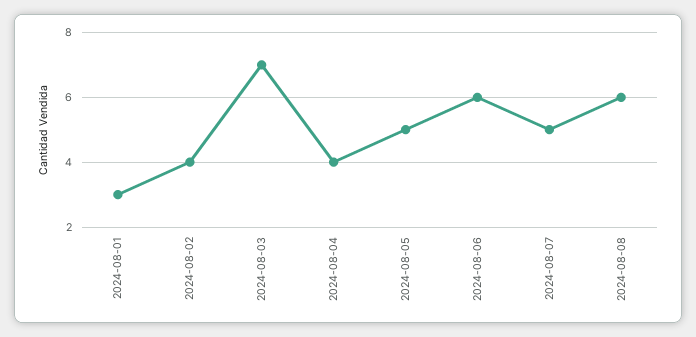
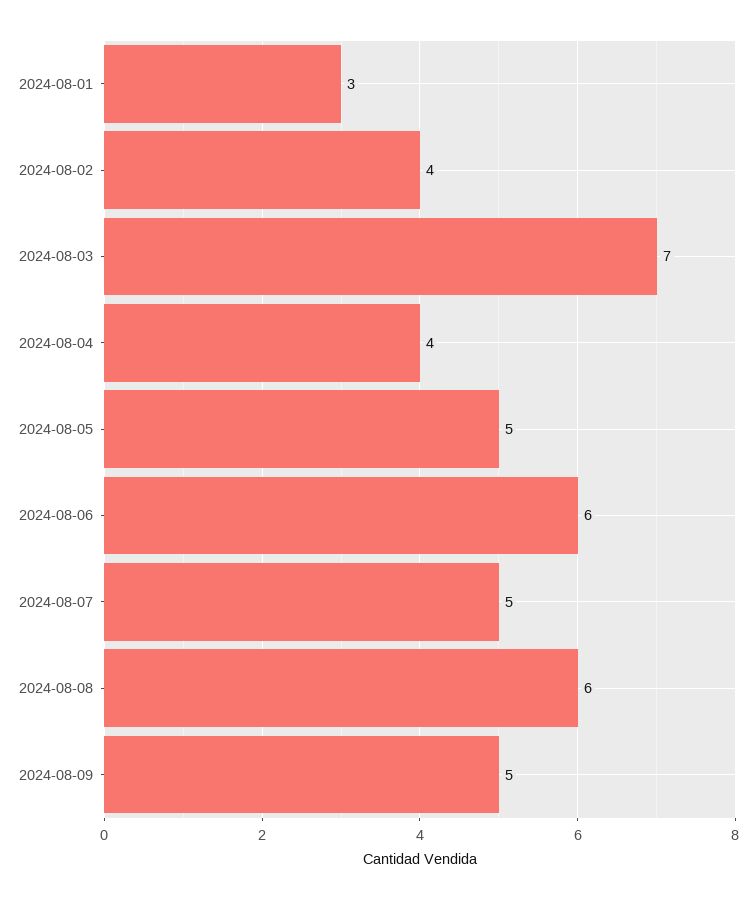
2024-08-09: none -> 5

